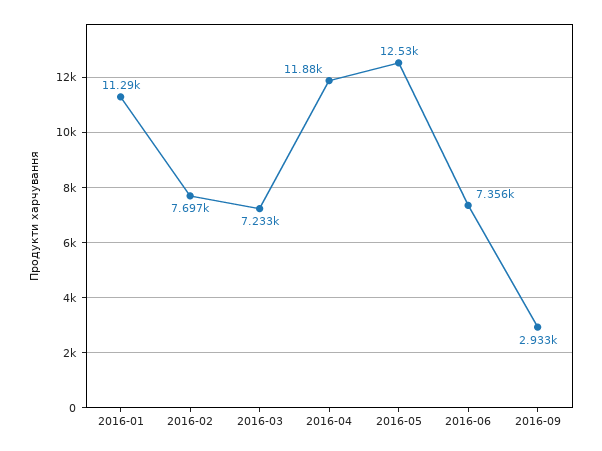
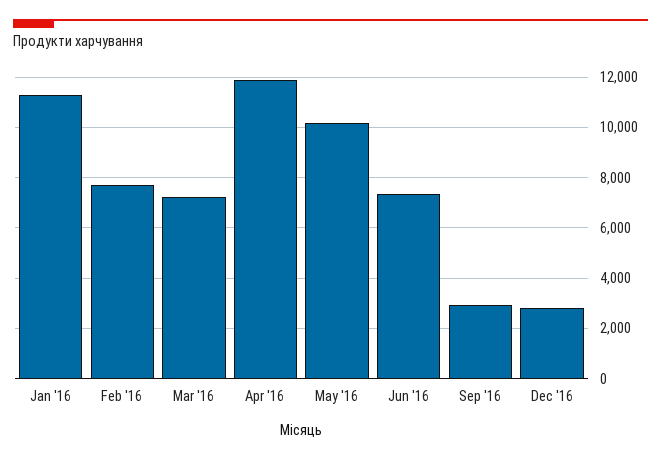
2016-05: 12530 -> 10250
Dec '16: none -> 2750

